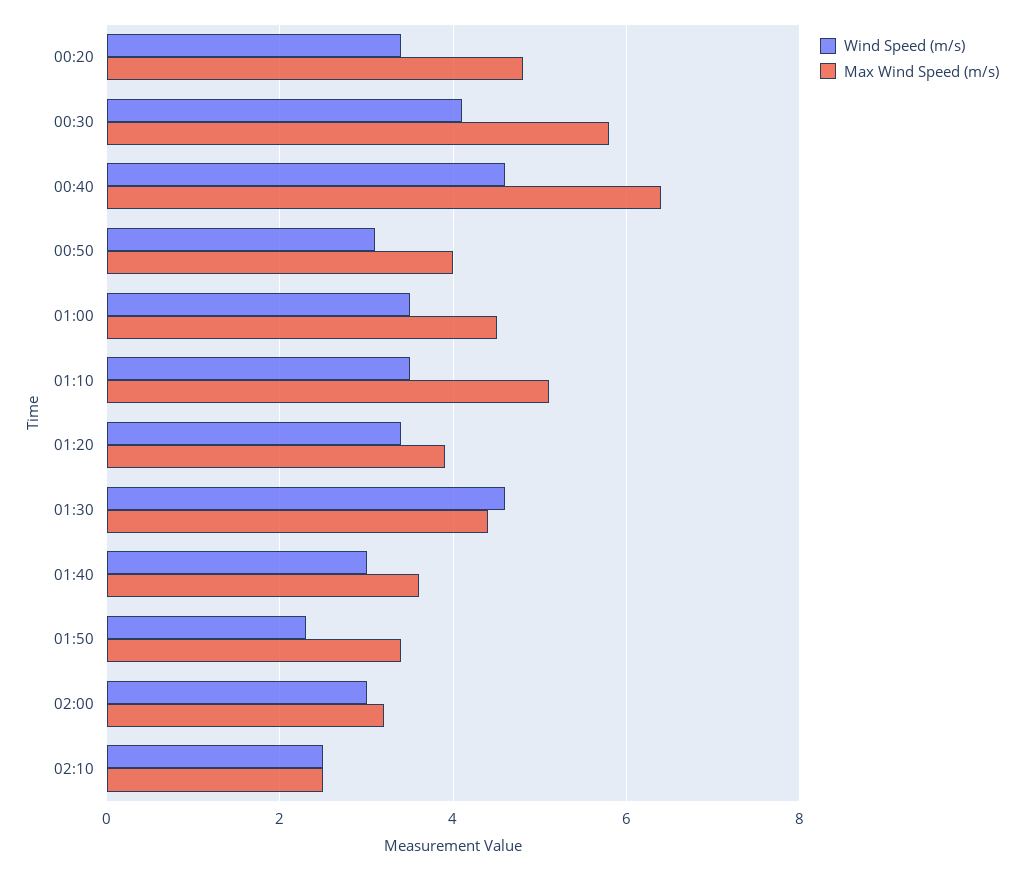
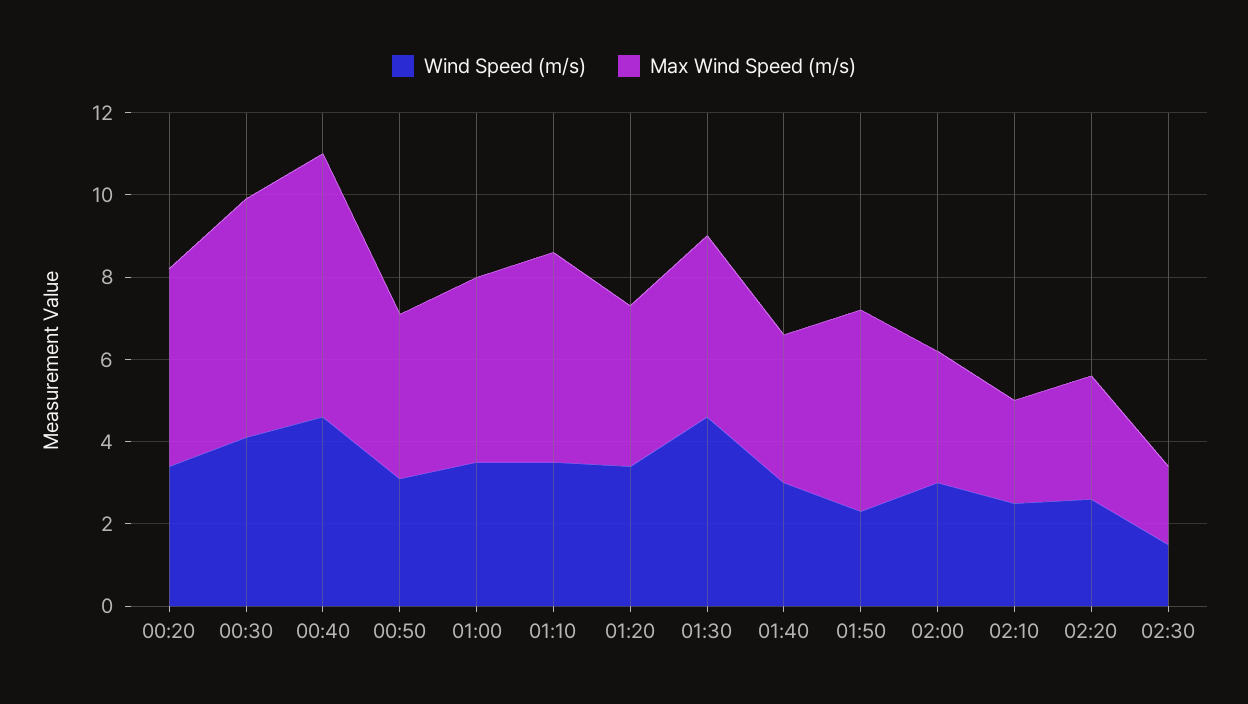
Max Wind Speed (m/s), 01:50: 3.5 -> 5
Wind Speed (m/s), 02:20: none -> 2.5
Max Wind Speed (m/s), 02:20: none -> 3
Wind Speed (m/s), 02:30: none -> 1.5
Max Wind Speed (m/s), 02:30: none -> 2

